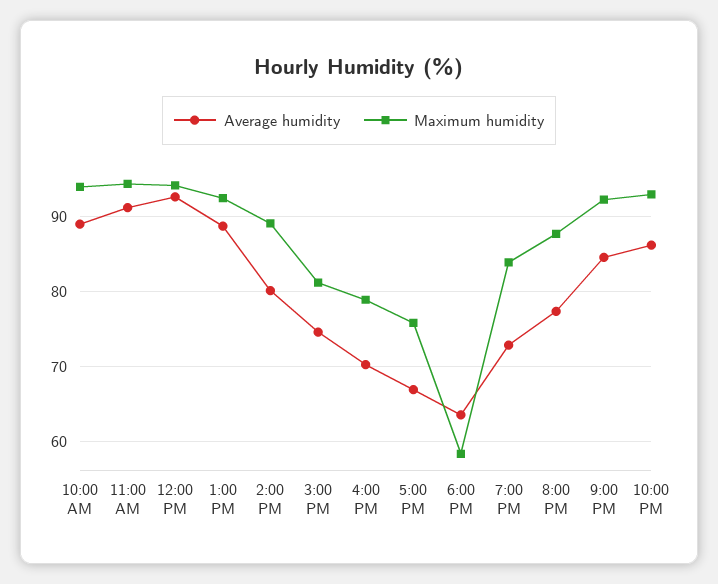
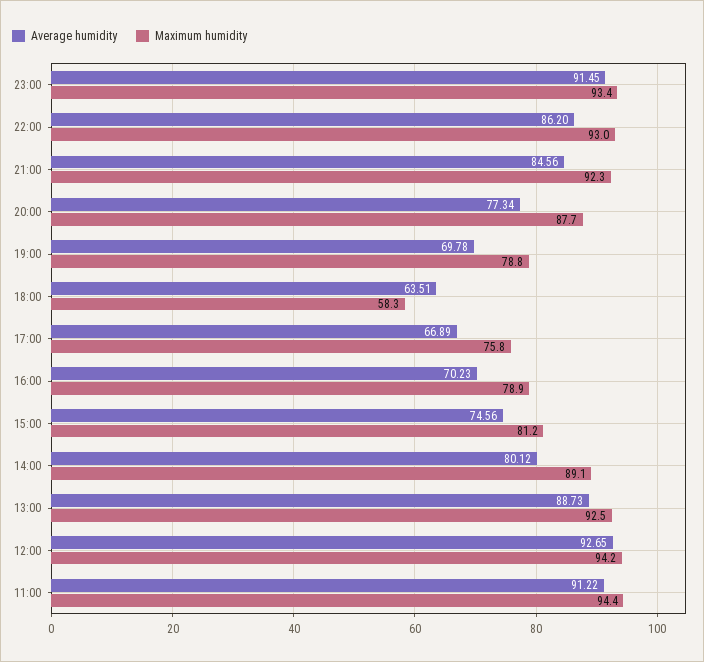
Average humidity, 10:00 AM: 89 -> none
Maximum humidity, 10:00 AM: 94 -> none
Average humidity, 7:00 PM: 73 -> 69.78
Maximum humidity, 7:00 PM: 84 -> 78.8
Average humidity, 23:00: none -> 91.45
Maximum humidity, 23:00: none -> 93.4

